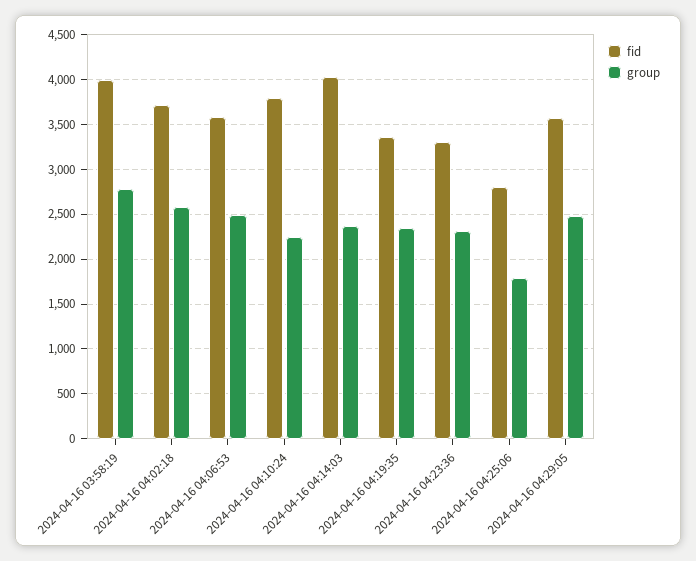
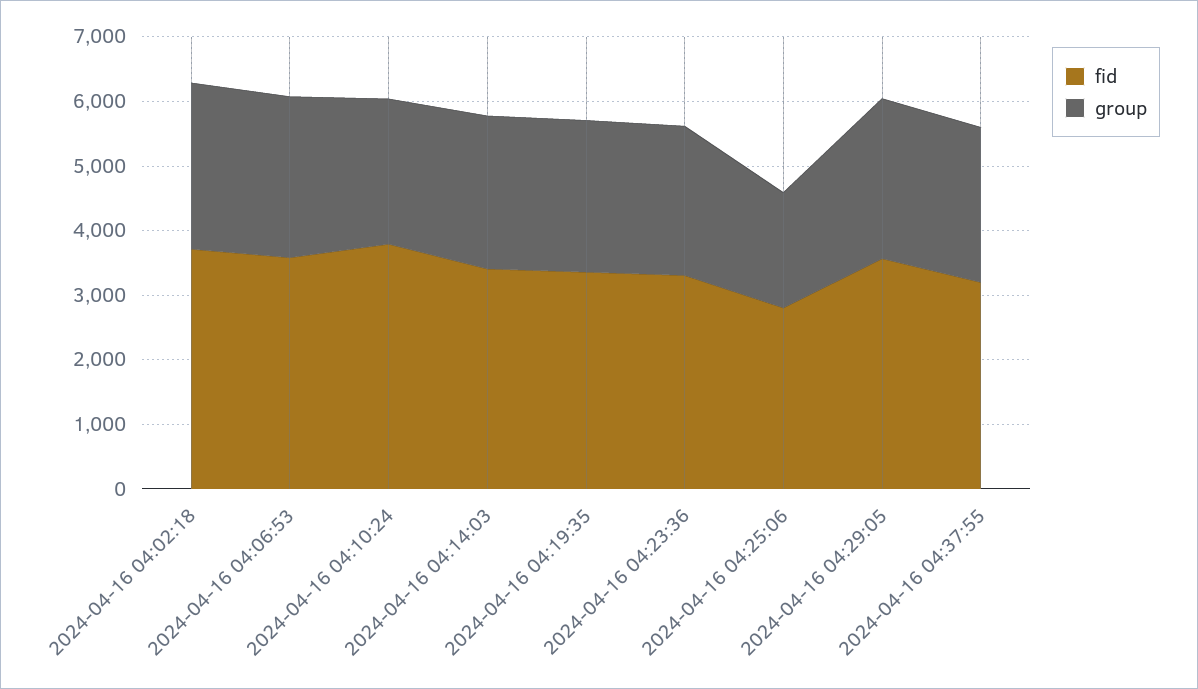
fid, 2024-04-16 03:58:19: 4000 -> none
group, 2024-04-16 03:58:19: 2800 -> none
fid, 2024-04-16 04:14:03: 4000 -> 3400
fid, 2024-04-16 04:37:55: none -> 3200
group, 2024-04-16 04:37:55: none -> 2400

